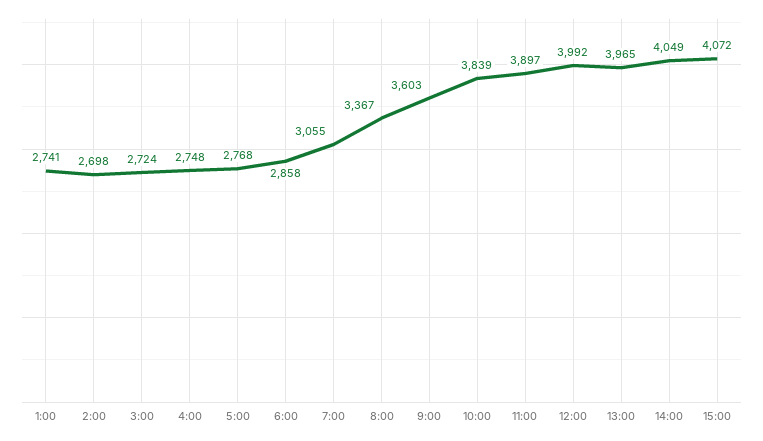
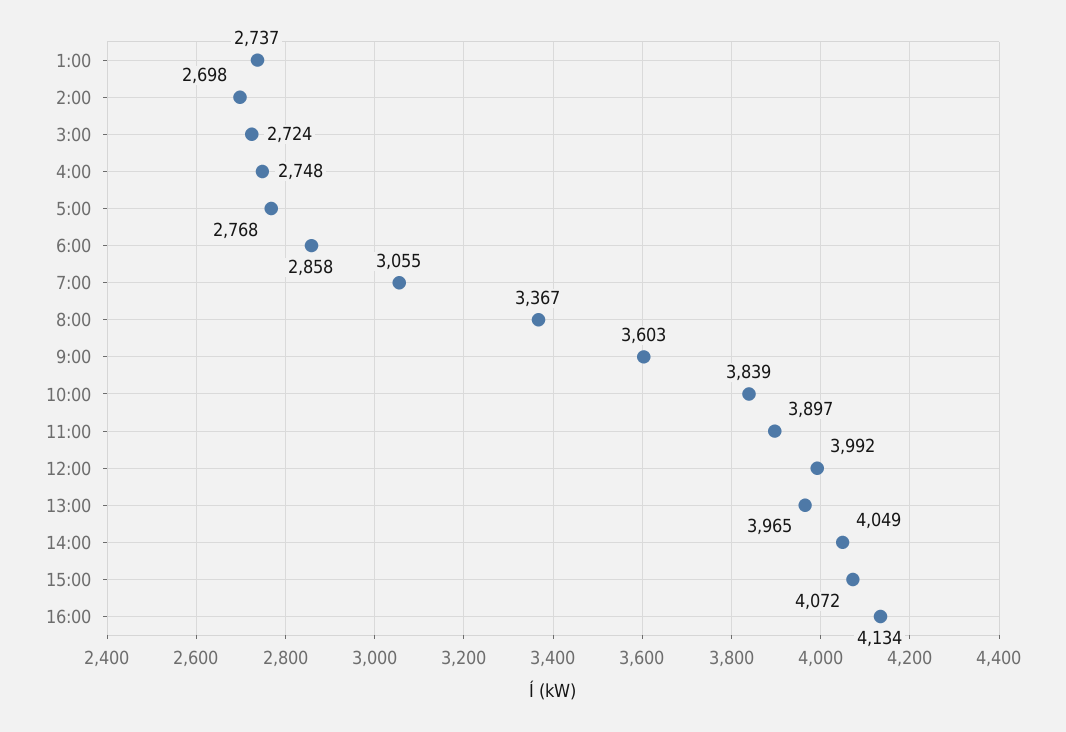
1:00: 2741 -> 2737
16:00: none -> 4134

